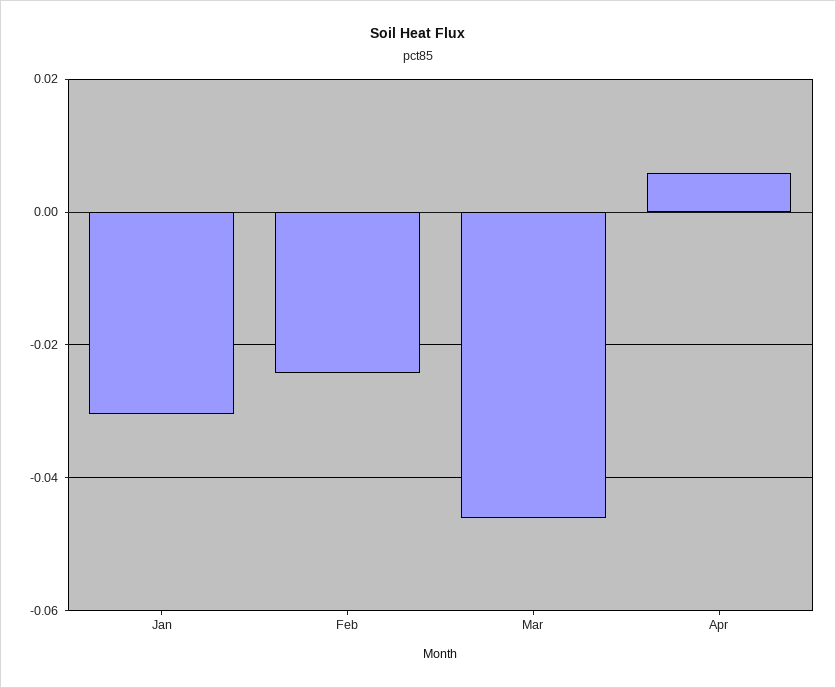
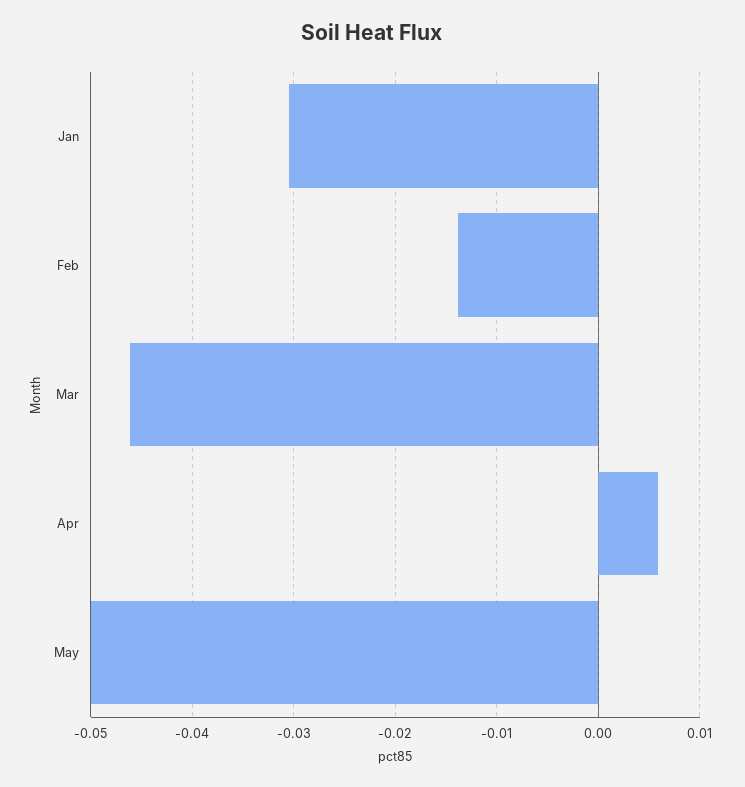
Feb: -0.024 -> -0.014
May: none -> -0.05

